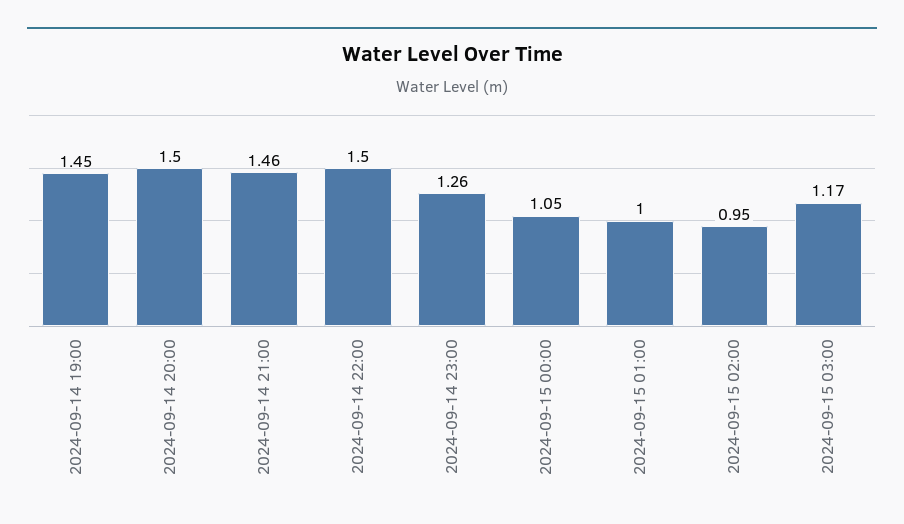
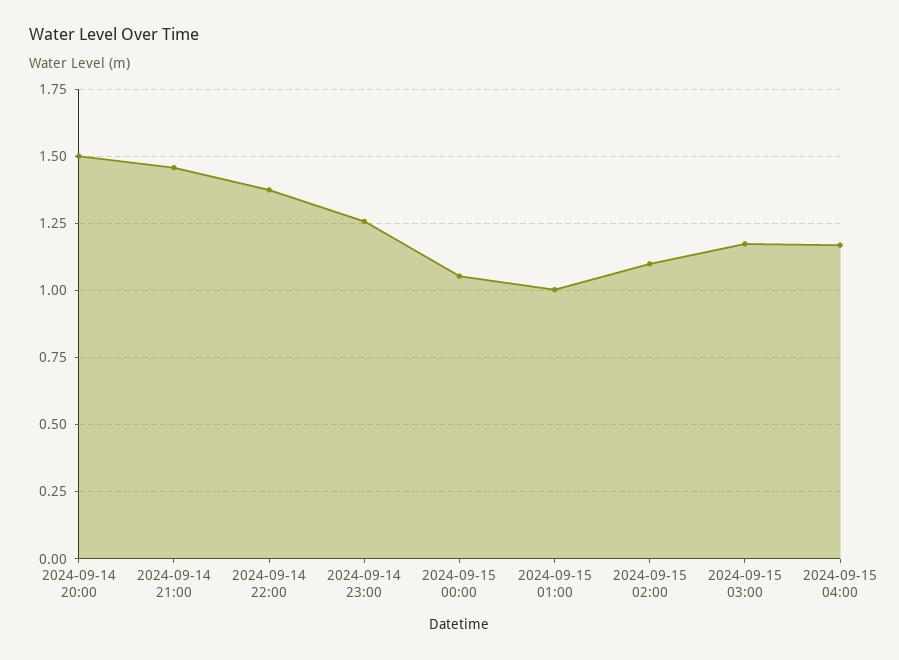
2024-09-14 19:00: 1.45 -> none
2024-09-14 22:00: 1.5 -> 1.375
2024-09-15 02:00: 0.95 -> 1.1
2024-09-15 04:00: none -> 1.175

